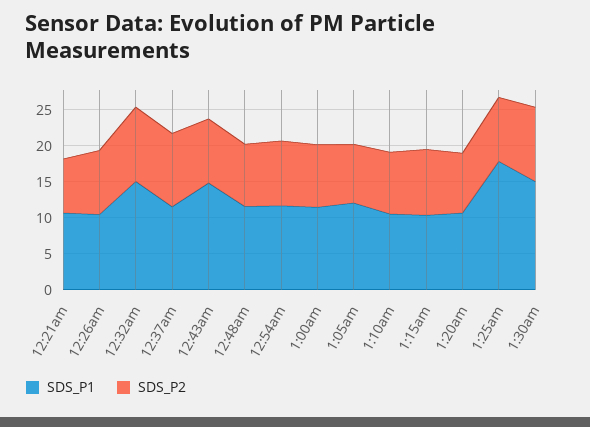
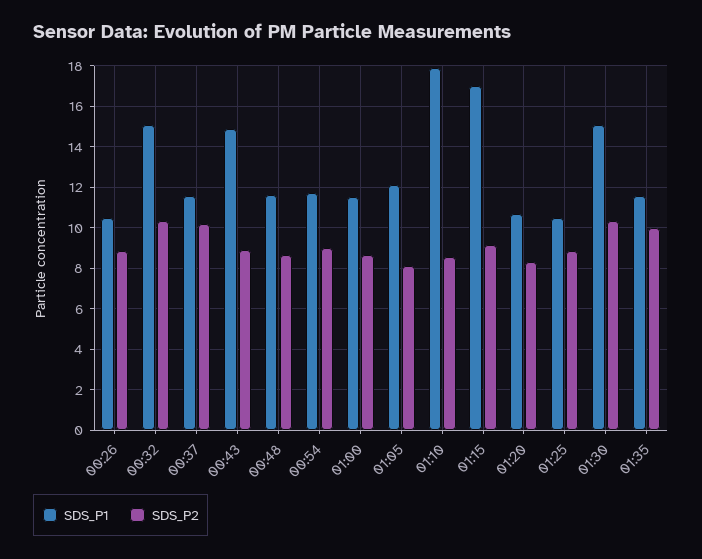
SDS_P1, 12:21am: 10 -> none
SDS_P2, 12:21am: 7.5 -> none
SDS_P1, 1:10am: 10 -> 18
SDS_P1, 1:15am: 10 -> 17
SDS_P1, 1:25am: 17.5 -> 10.5
SDS_P1, 01:35: none -> 11.5
SDS_P2, 01:35: none -> 10

